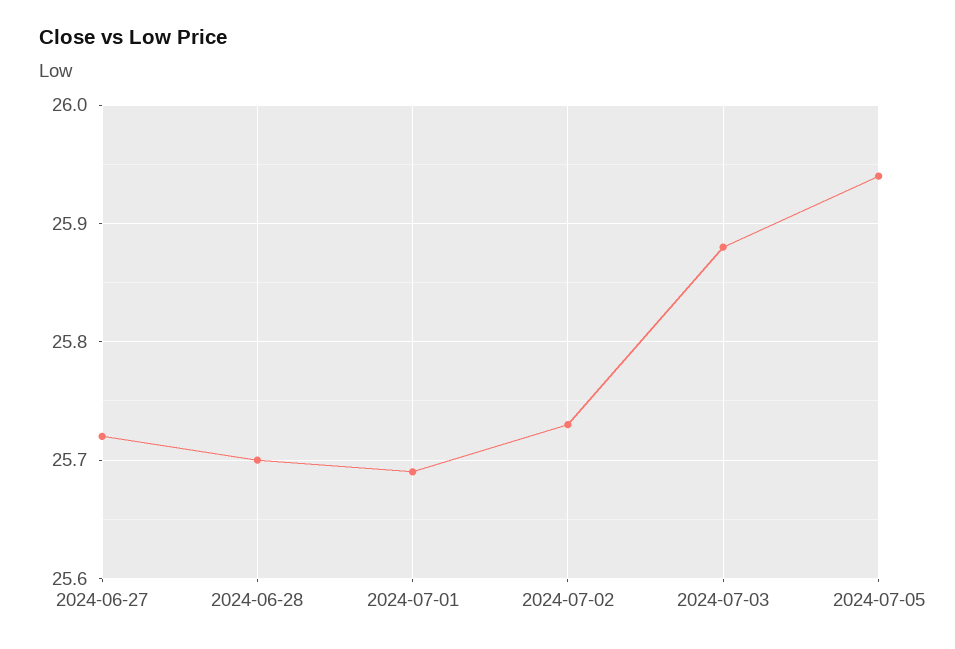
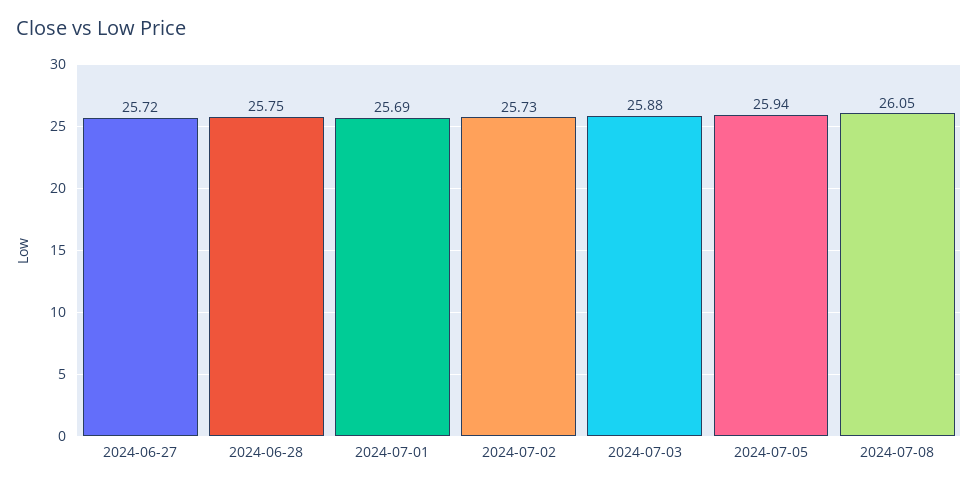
2024-06-28: 25.7 -> 25.75
2024-07-08: none -> 26.05

